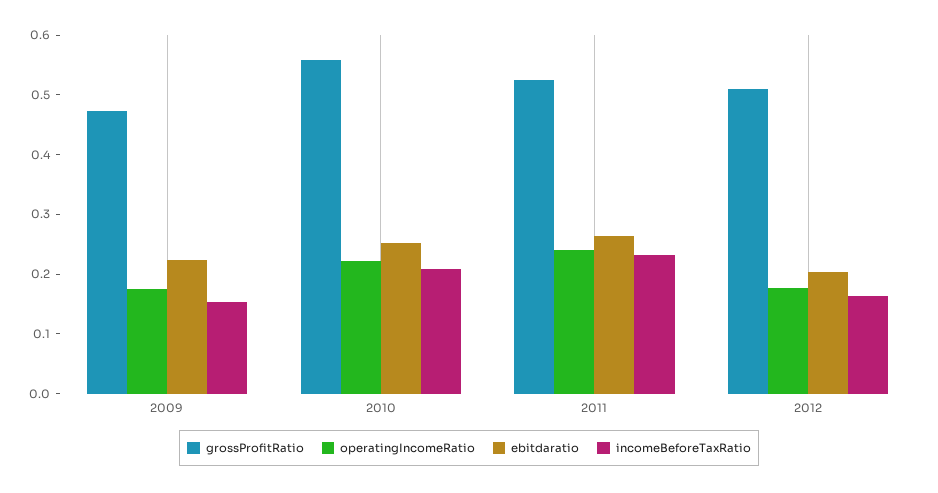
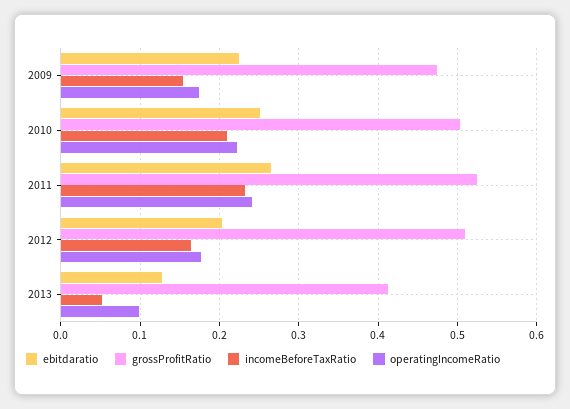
grossProfitRatio, 2010: 0.56 -> 0.5
ebitdaratio, 2013: none -> 0.13
grossProfitRatio, 2013: none -> 0.41
incomeBeforeTaxRatio, 2013: none -> 0.05
operatingIncomeRatio, 2013: none -> 0.1

